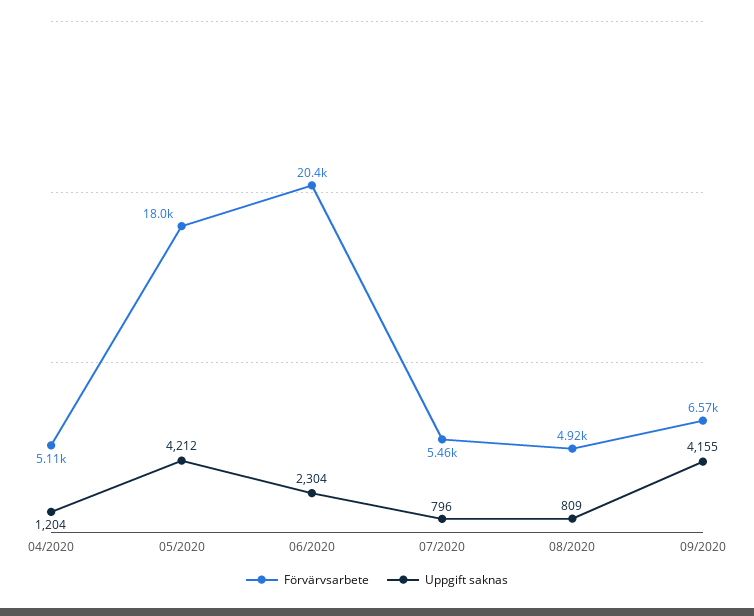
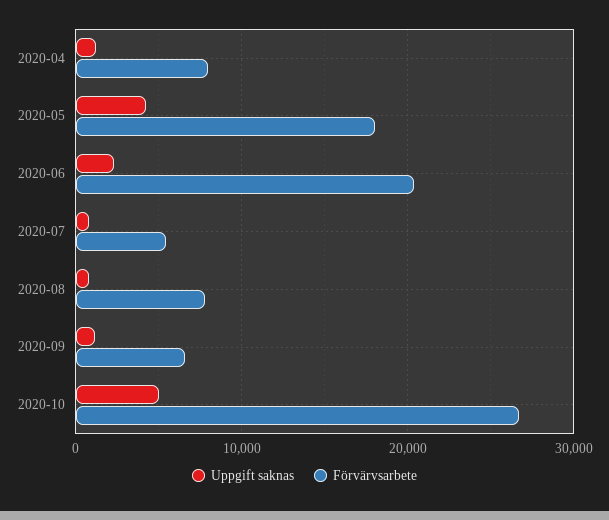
Förvärvsarbete, 04/2020: 5110 -> 8000
Förvärvsarbete, 08/2020: 4920 -> 8000
Uppgift saknas, 09/2020: 4155 -> 1000
Uppgift saknas, 2020-10: none -> 5000
Förvärvsarbete, 2020-10: none -> 27000

